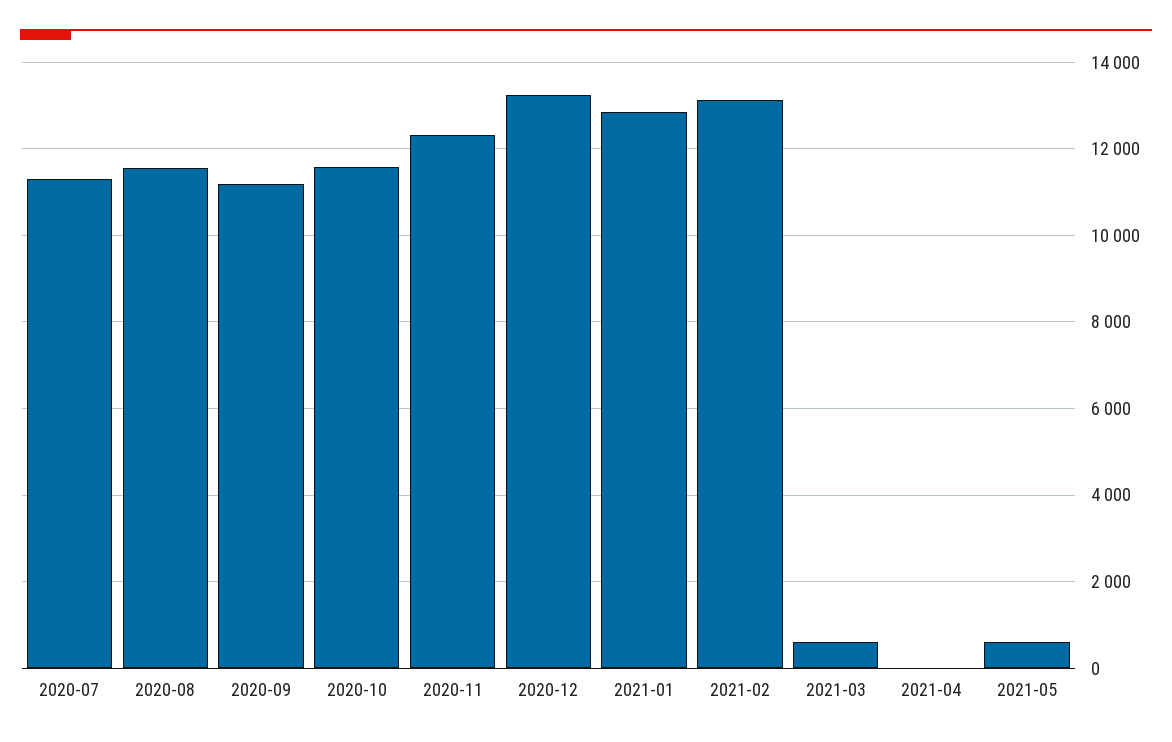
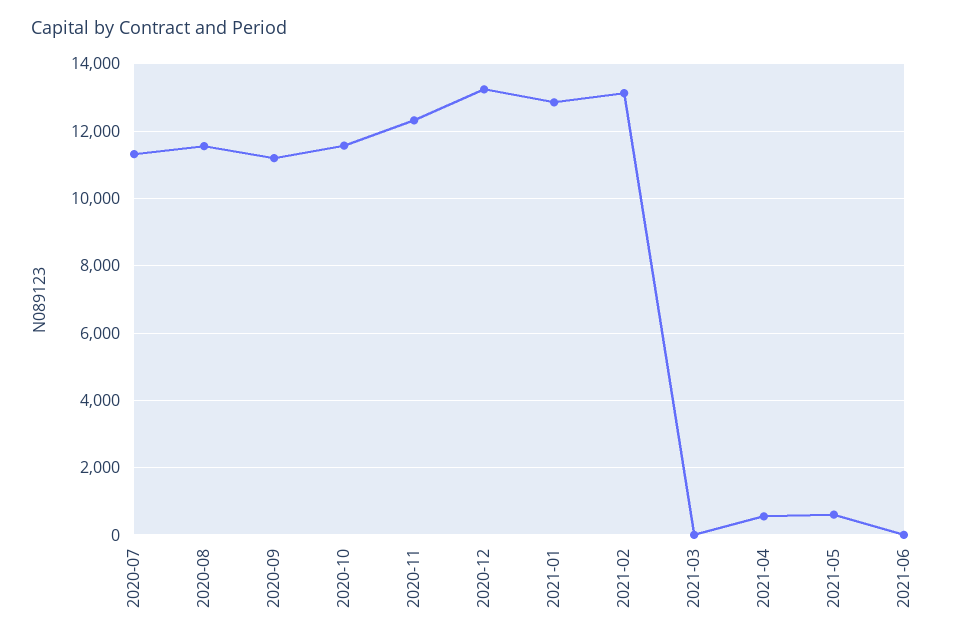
2021-03: 600 -> 0
2021-04: 0 -> 600
2021-06: none -> 0

